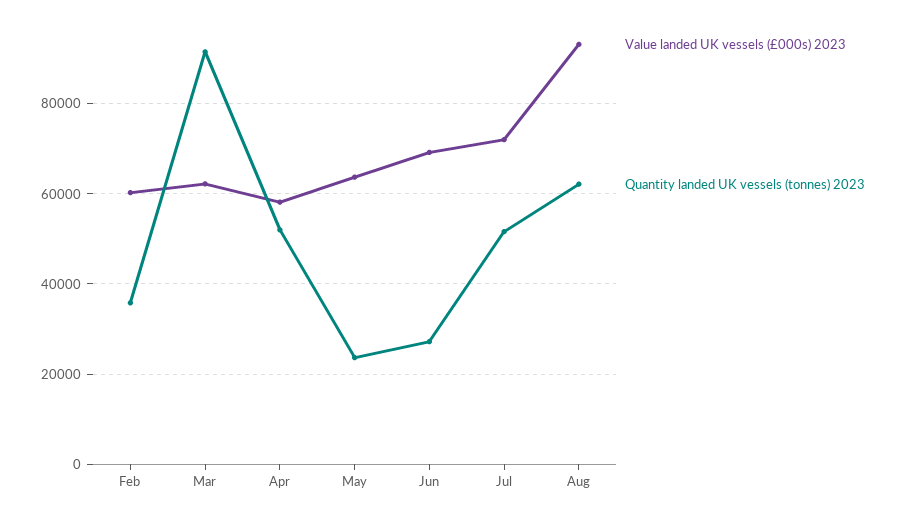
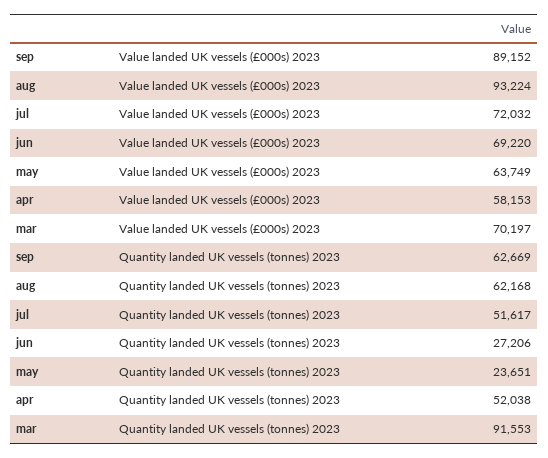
Value landed UK vessels (£000s) 2023, Feb: 60000 -> none
Quantity landed UK vessels (tonnes) 2023, Feb: 36000 -> none
Value landed UK vessels (£000s) 2023, Mar: 62000 -> 70197
Value landed UK vessels (£000s) 2023, sep: none -> 89152
Quantity landed UK vessels (tonnes) 2023, sep: none -> 62669

